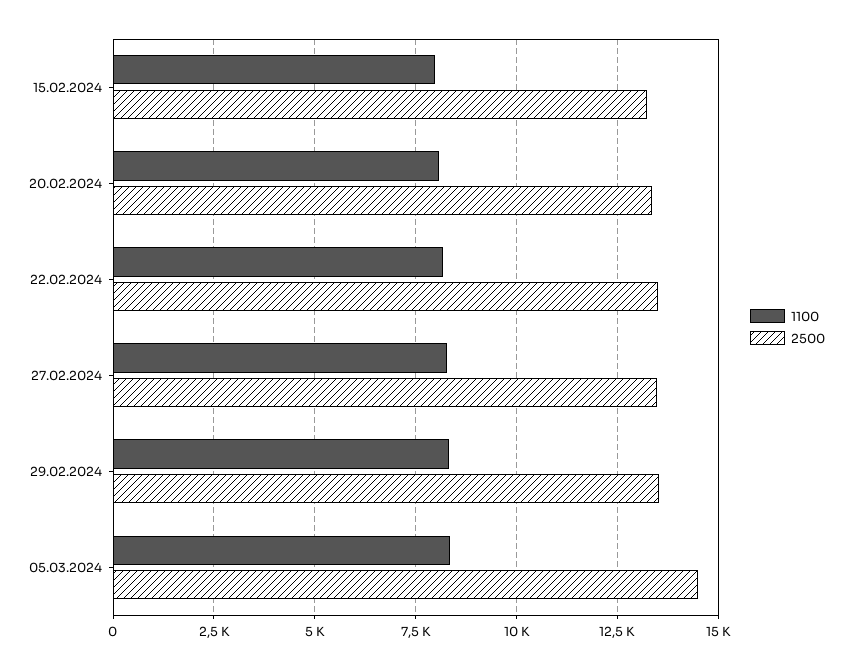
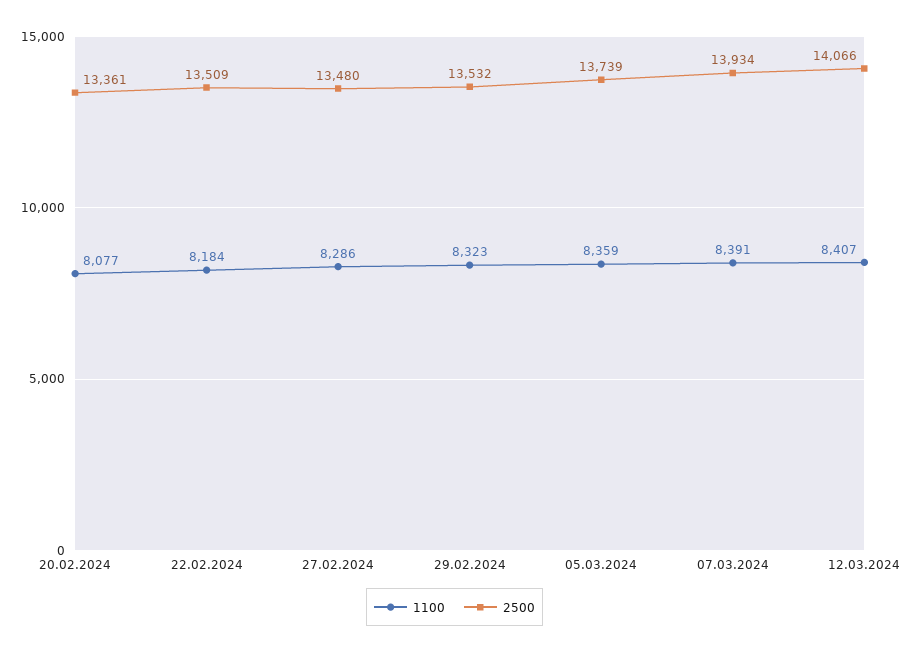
1100, 15.02.2024: 8000 -> none
2500, 15.02.2024: 13250 -> none
2500, 05.03.2024: 14500 -> 13739
1100, 07.03.2024: none -> 8391
2500, 07.03.2024: none -> 13934
1100, 12.03.2024: none -> 8407
2500, 12.03.2024: none -> 14066

